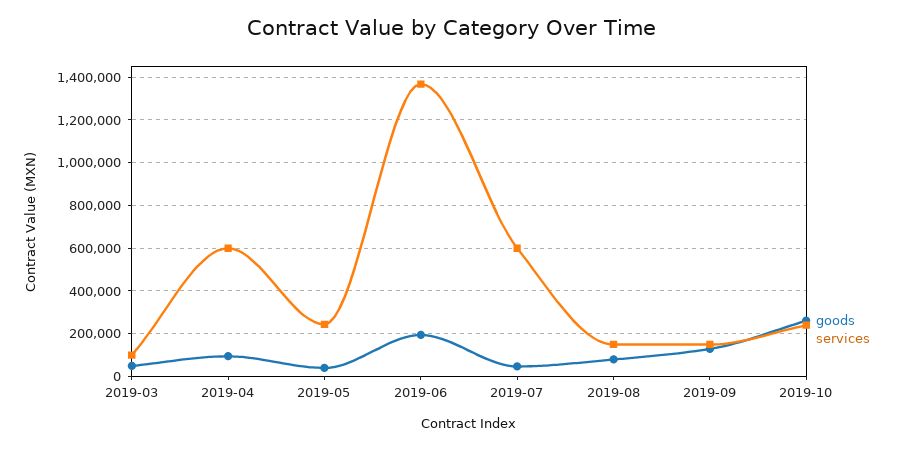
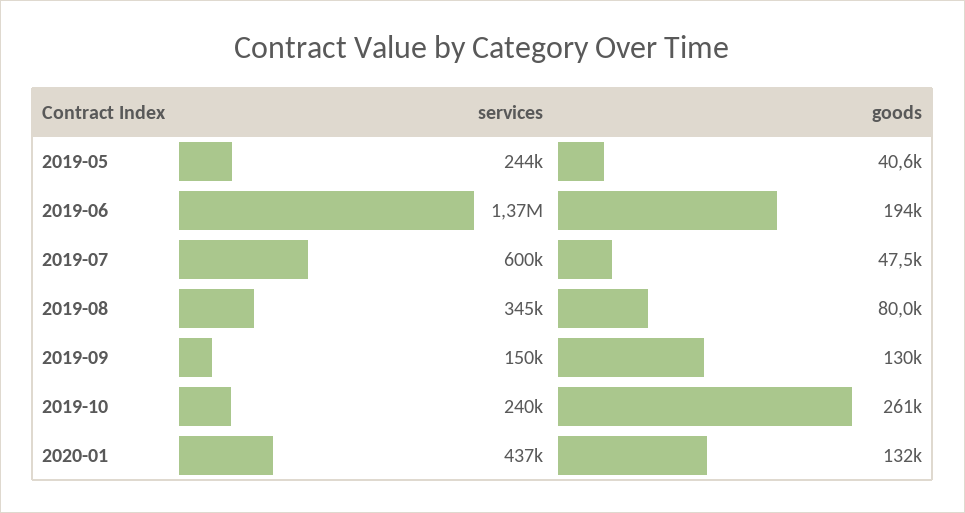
goods, 2019-03: 50000 -> none
services, 2019-03: 100000 -> none
goods, 2019-04: 100000 -> none
services, 2019-04: 600000 -> none
services, 2019-08: 150000 -> 345000
services, 2020-01: none -> 437000
goods, 2020-01: none -> 132000

